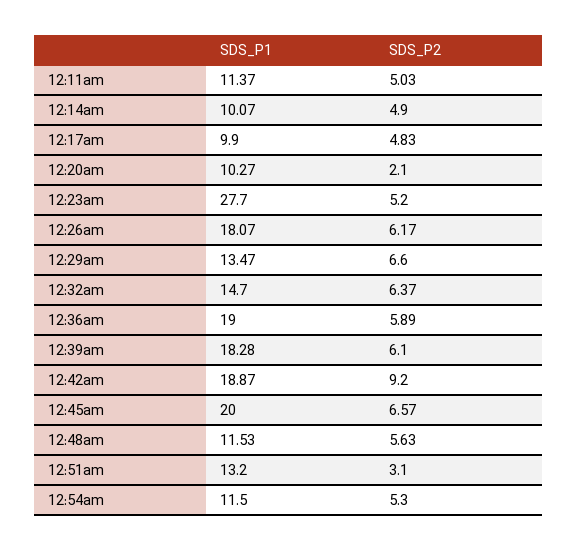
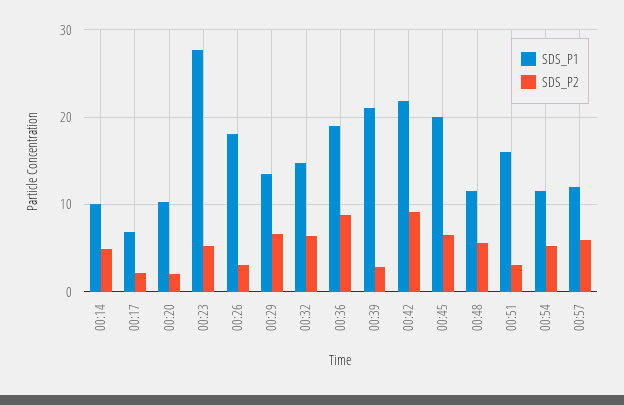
SDS_P1, 12:11am: 11.37 -> none
SDS_P2, 12:11am: 5.03 -> none
SDS_P1, 12:17am: 9.9 -> 7
SDS_P2, 12:17am: 4.83 -> 2
SDS_P2, 12:26am: 6.17 -> 3
SDS_P2, 12:36am: 5.89 -> 9
SDS_P1, 12:39am: 18.28 -> 21
SDS_P2, 12:39am: 6.1 -> 3
SDS_P1, 12:42am: 18.87 -> 22
SDS_P1, 12:51am: 13.2 -> 16
SDS_P1, 00:57: none -> 12
SDS_P2, 00:57: none -> 6

